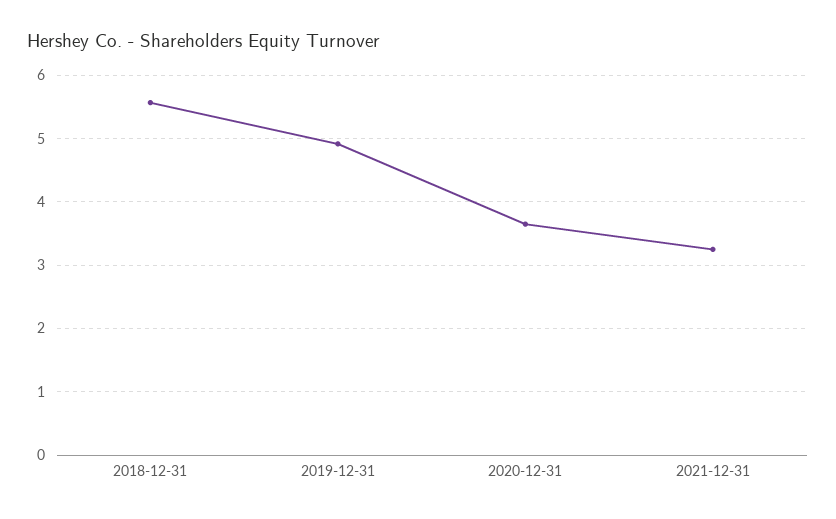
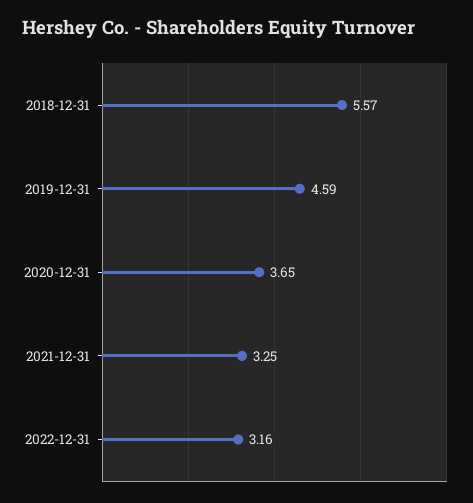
2019-12-31: 4.9 -> 4.59
2022-12-31: none -> 3.16

